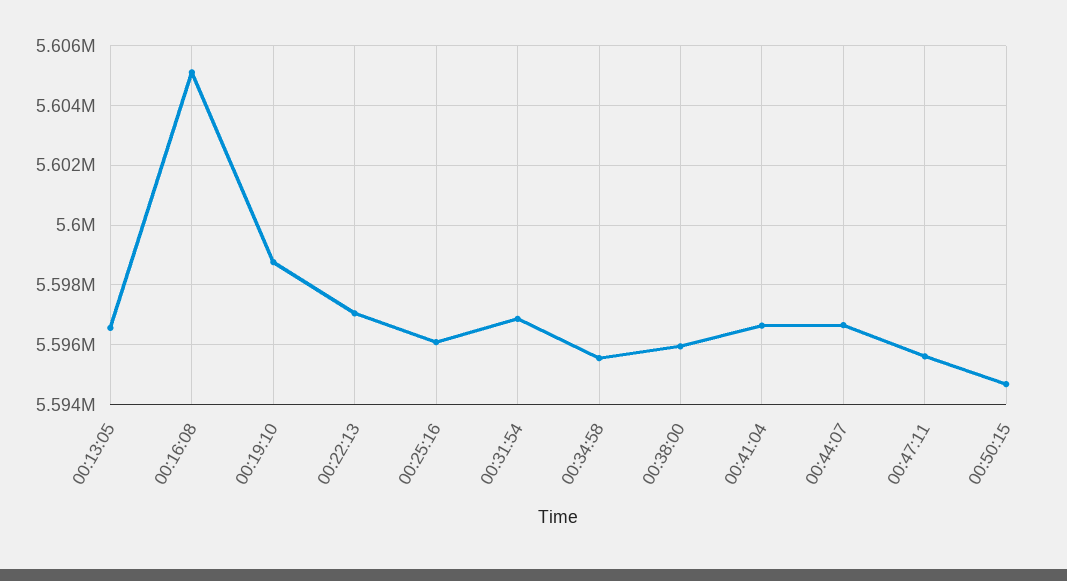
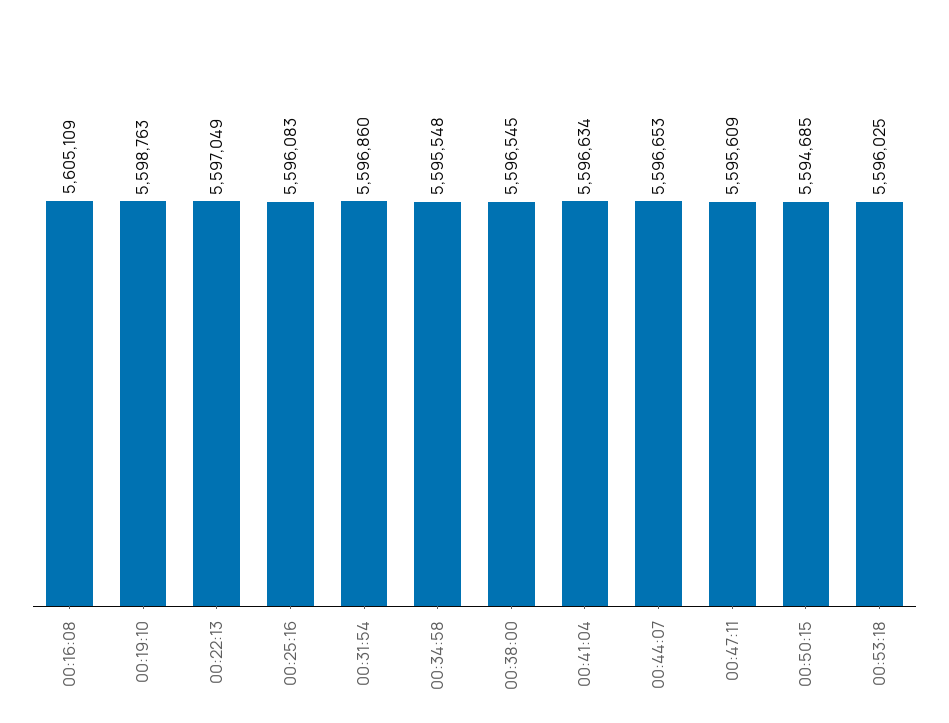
00:13:05: 5596500 -> none
00:38:00: 5596000 -> 5596545
00:53:18: none -> 5596025

